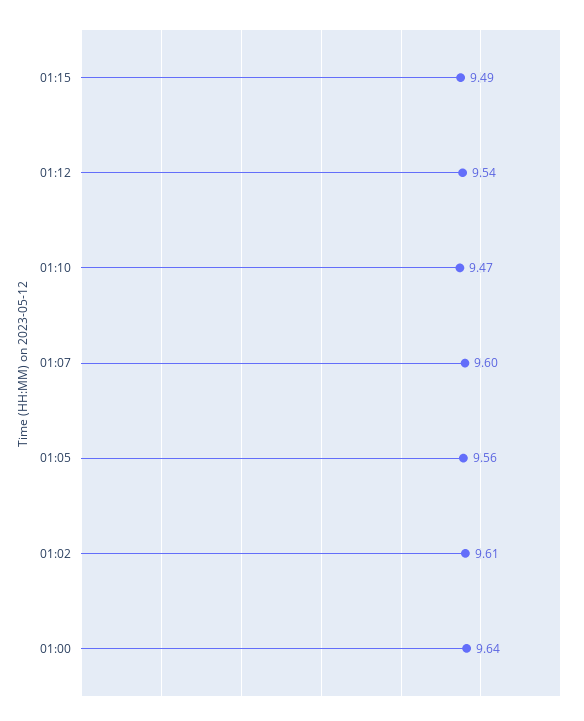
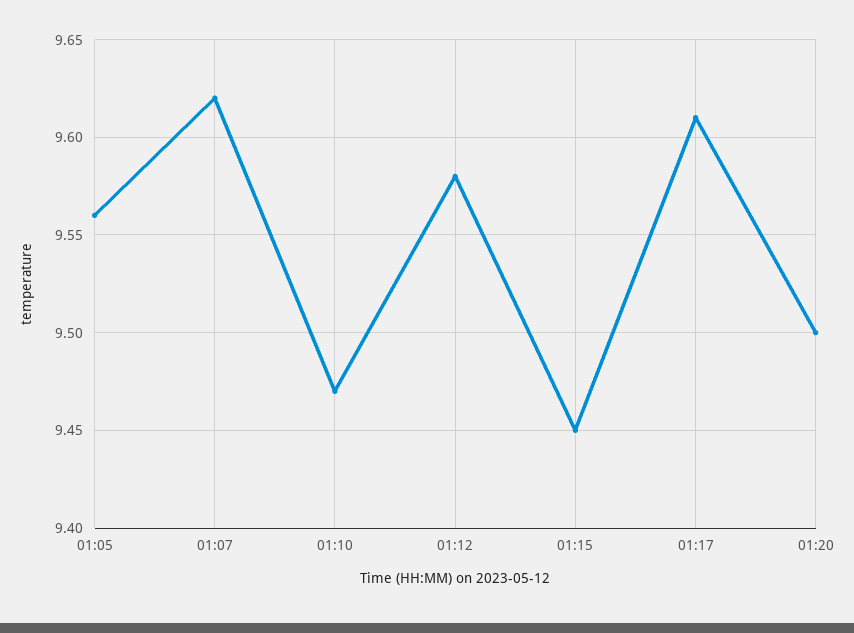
01:15: 9.49 -> 9.45
01:12: 9.54 -> 9.58
01:07: 9.6 -> 9.62
01:02: 9.61 -> none
01:00: 9.64 -> none
01:17: none -> 9.61
01:20: none -> 9.5

